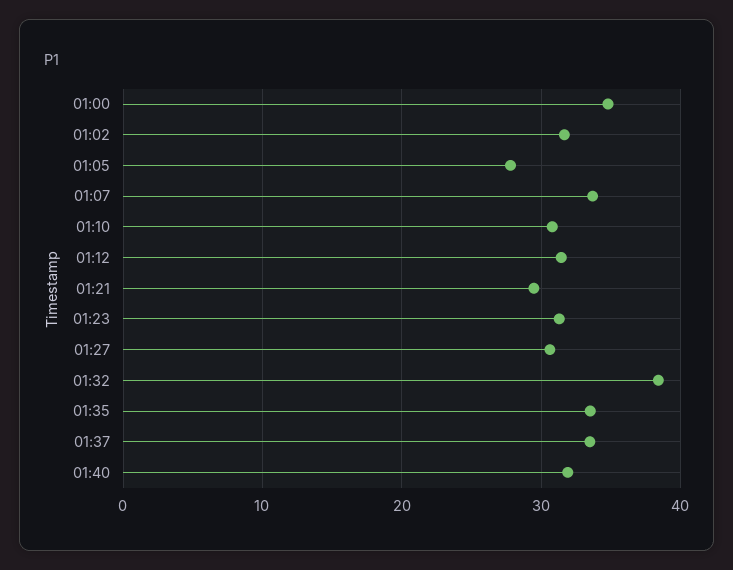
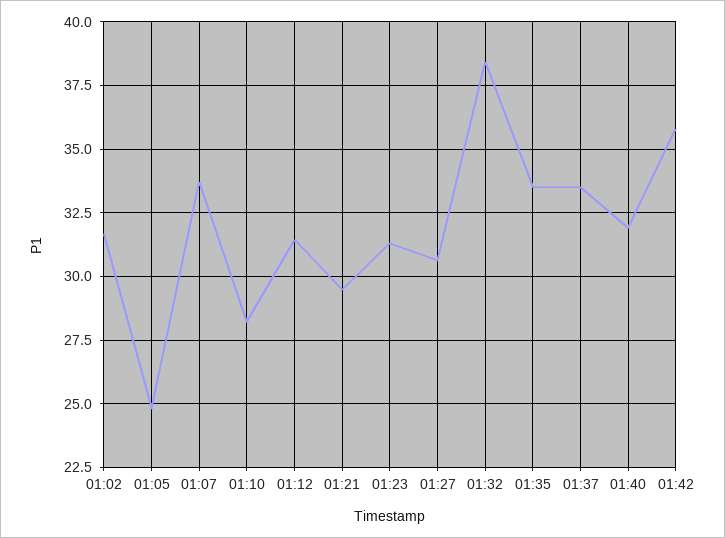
01:00: 35 -> none
01:05: 28 -> 24.75
01:10: 31 -> 28.25
01:42: none -> 35.75

